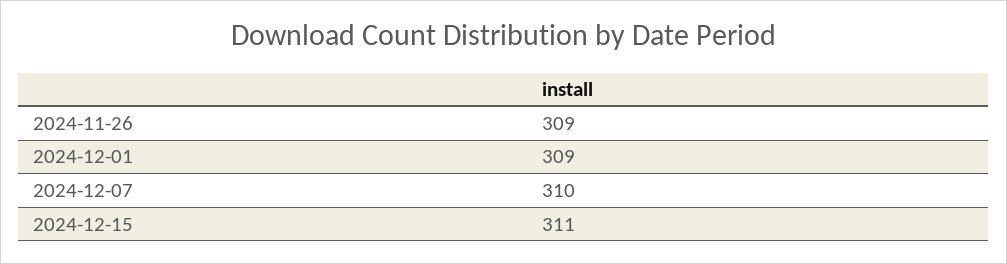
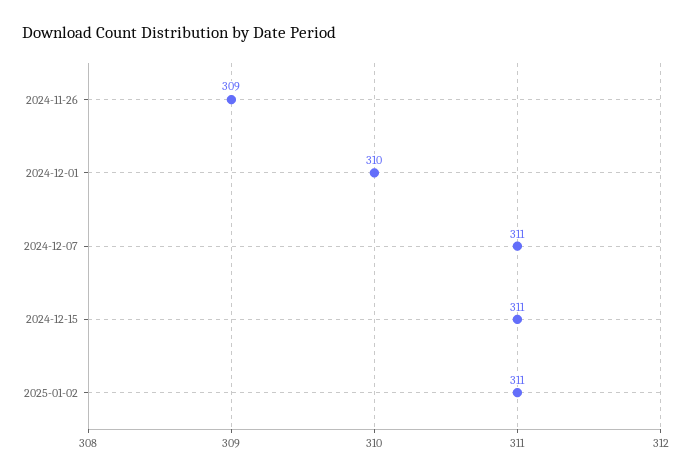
2024-12-01: 309 -> 310
2024-12-07: 310 -> 311
2025-01-02: none -> 311

